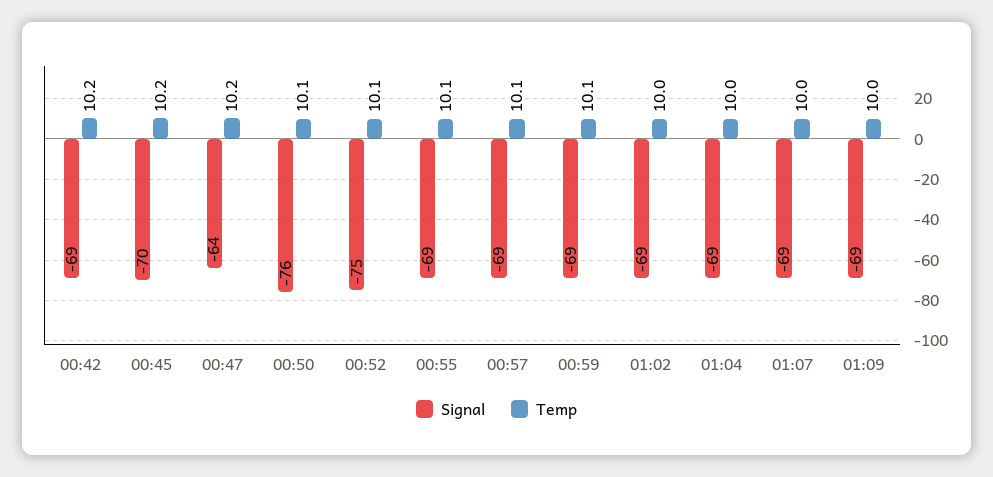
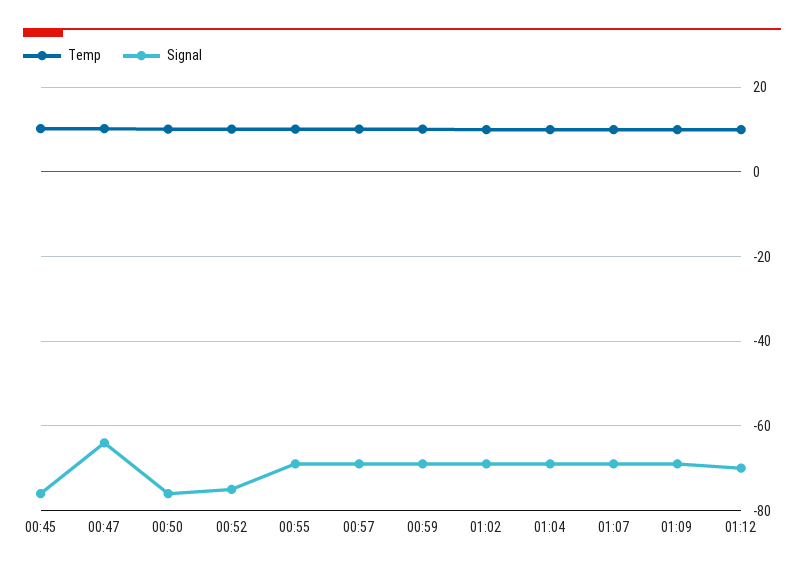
Signal, 00:42: -69 -> none
Temp, 00:42: 10.2 -> none
Signal, 00:45: -70 -> -76
Temp, 01:12: none -> 10
Signal, 01:12: none -> -70

